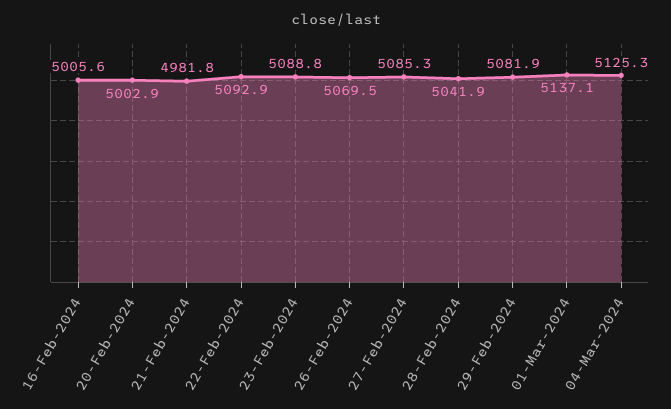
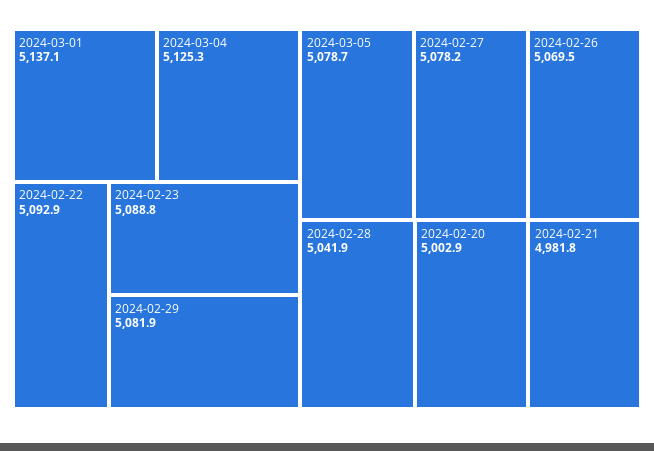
16-Feb-2024: 5005.6 -> none
27-Feb-2024: 5085.3 -> 5078.2
2024-03-05: none -> 5078.7

